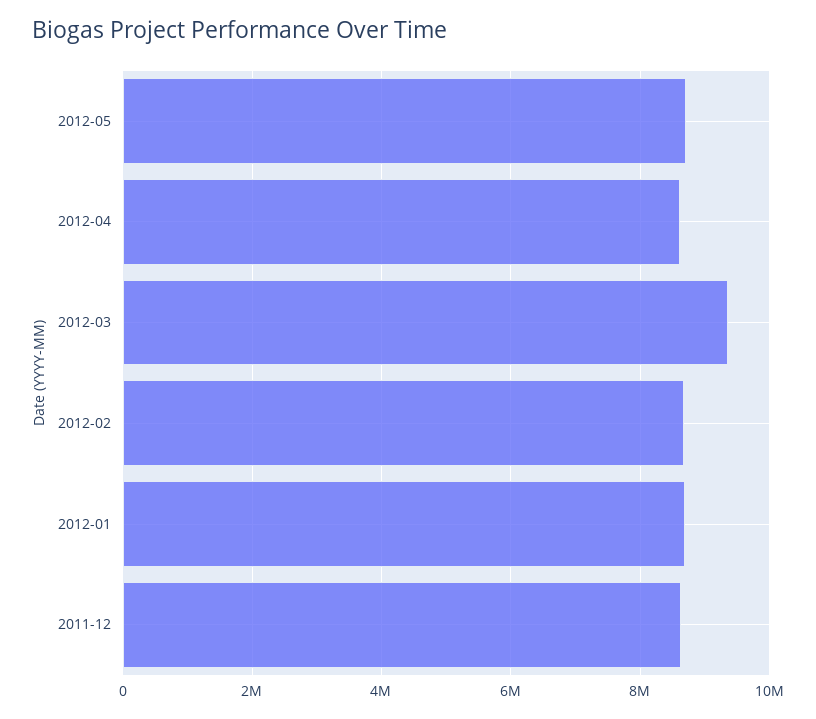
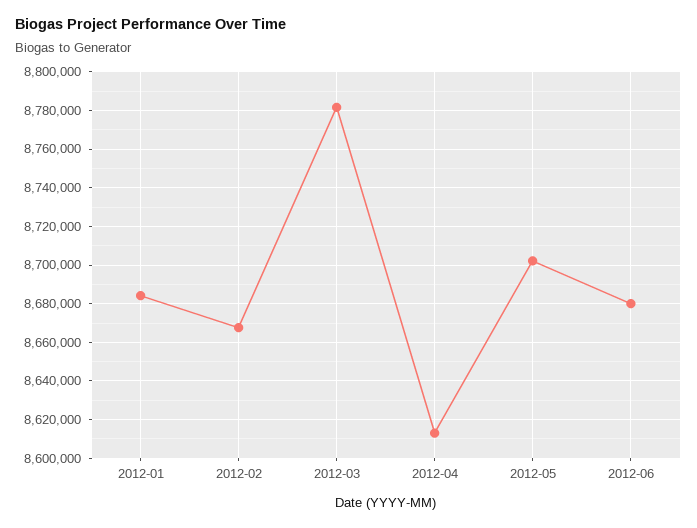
2012-03: 9400000 -> 8780000
2011-12: 8600000 -> none
2012-06: none -> 8680000

